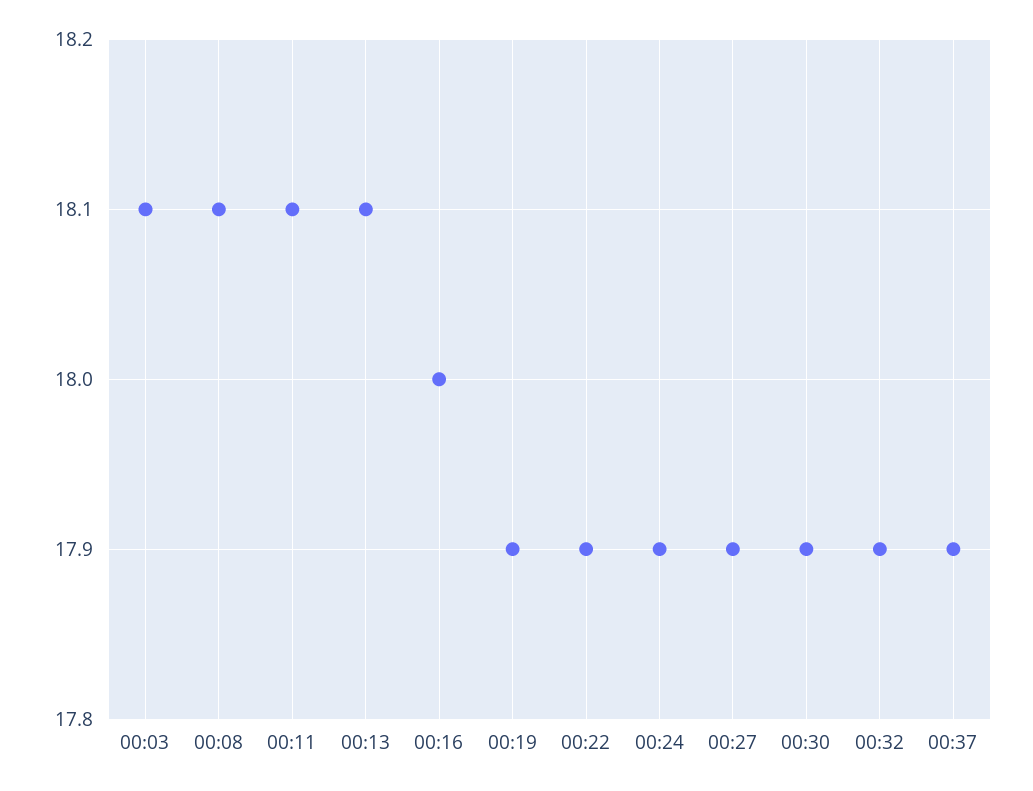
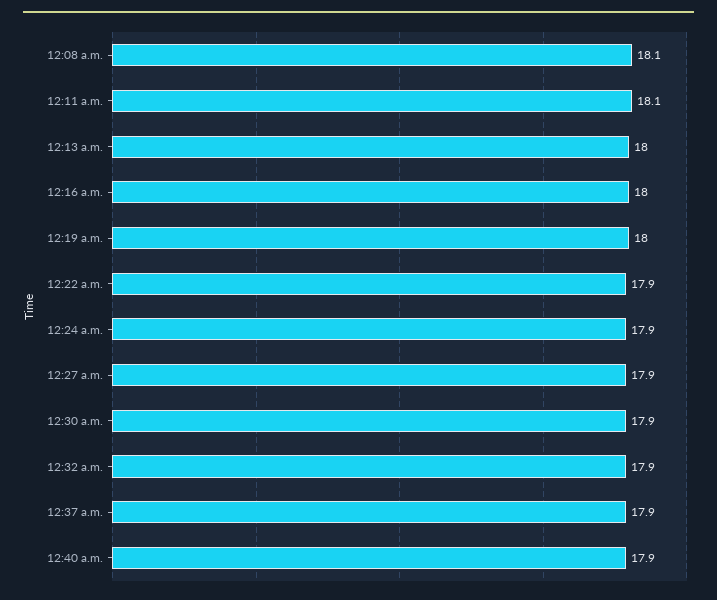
00:03: 18.1 -> none
00:13: 18.1 -> 18
00:19: 17.9 -> 18
12:40 a.m.: none -> 17.9

